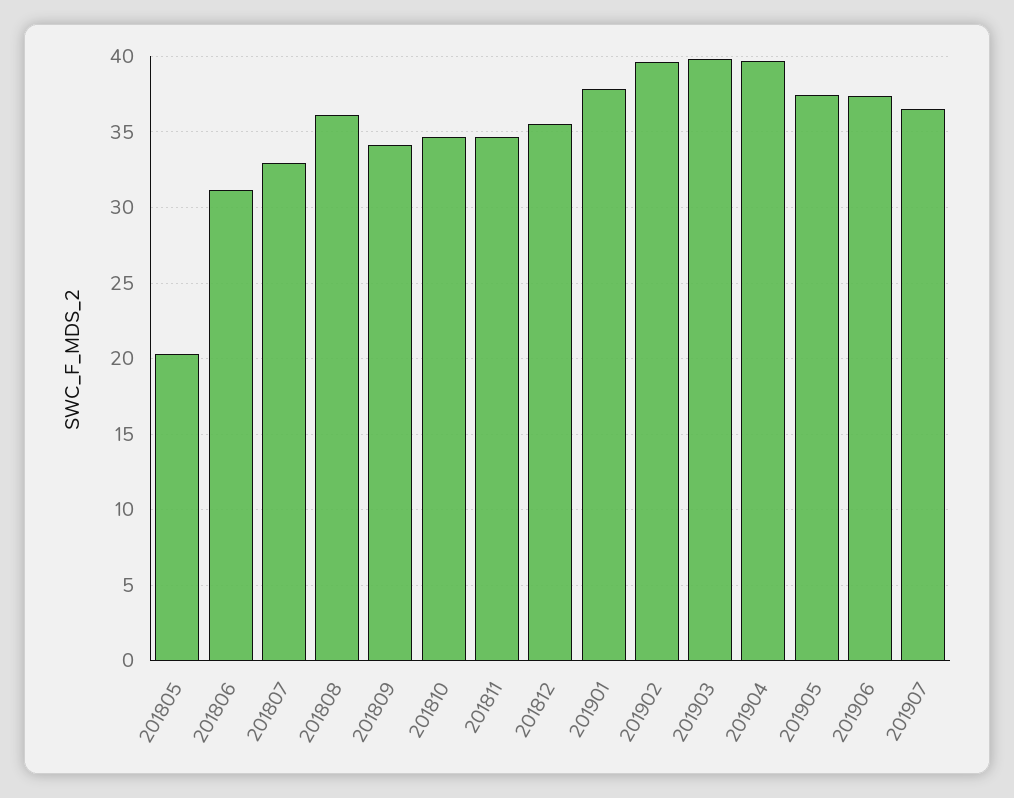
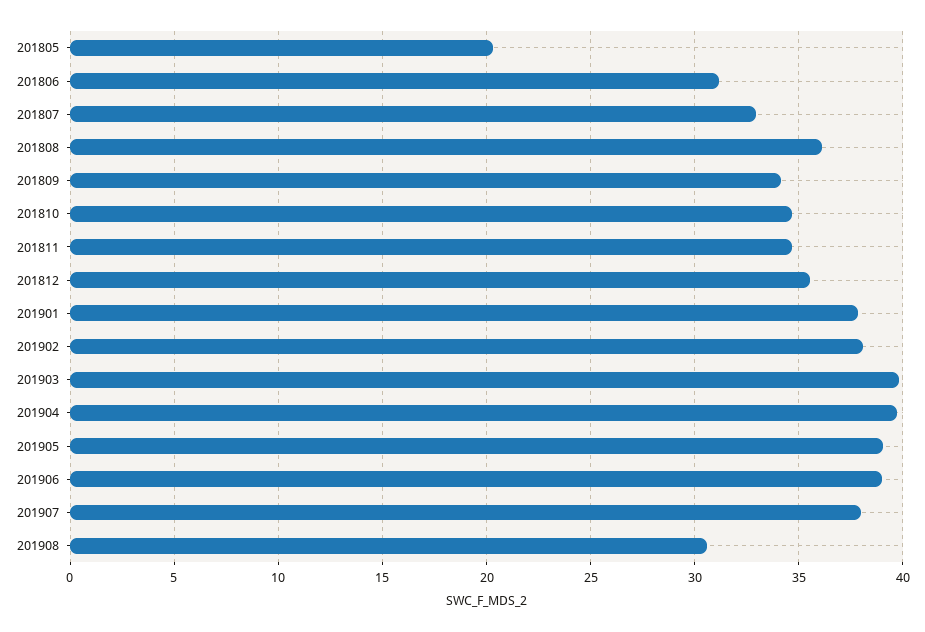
201902: 39.5 -> 38
201905: 37.5 -> 39
201906: 37.5 -> 39
201907: 36.5 -> 38
201908: none -> 30.5

